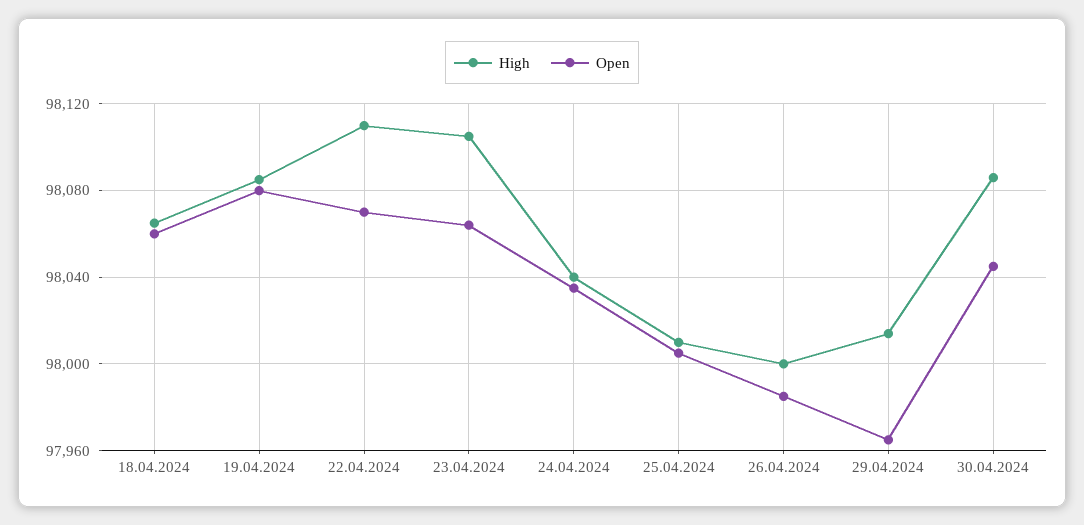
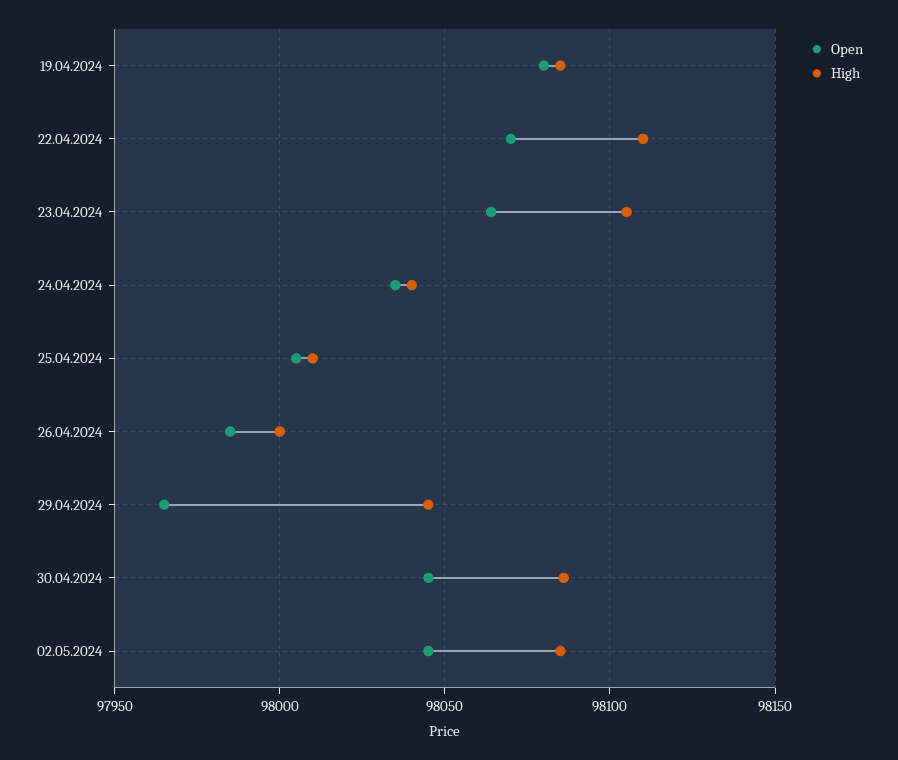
High, 18.04.2024: 98065 -> none
Open, 18.04.2024: 98060 -> none
High, 29.04.2024: 98015 -> 98045
Open, 02.05.2024: none -> 98045
High, 02.05.2024: none -> 98085

